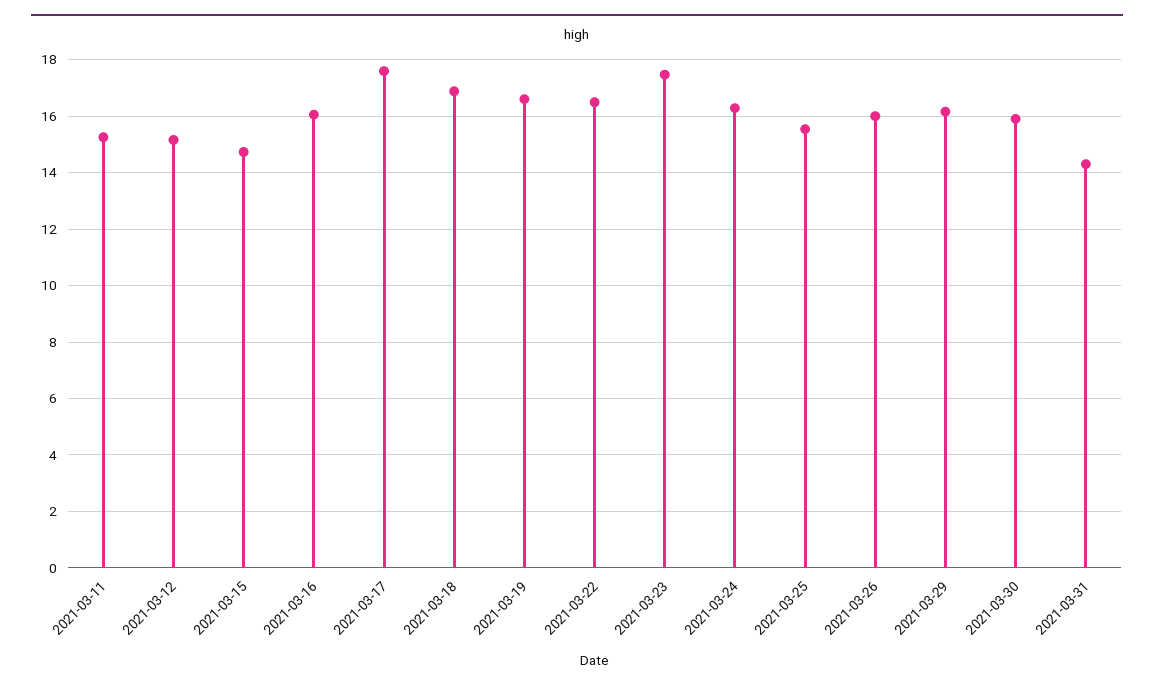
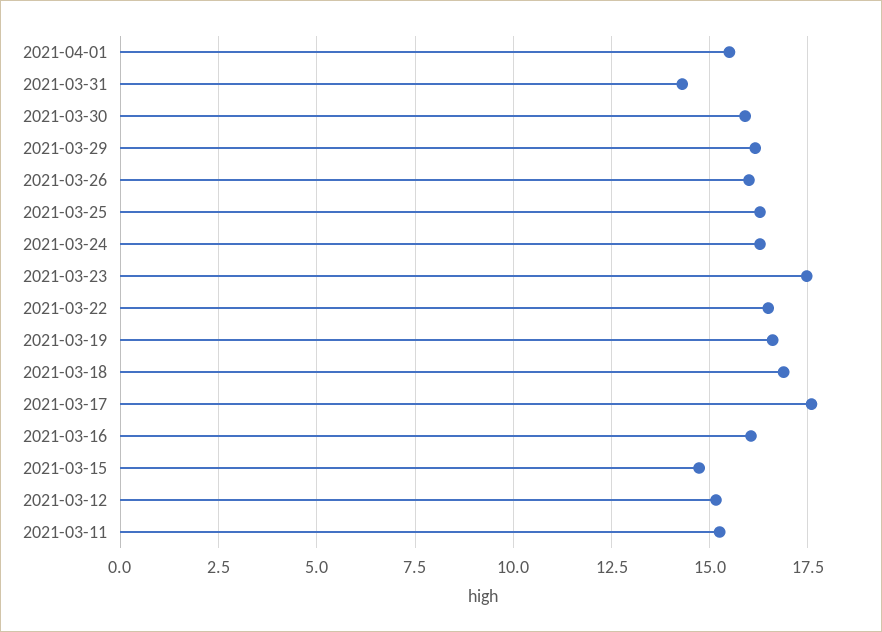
2021-03-25: 15.5 -> 16.25
2021-04-01: none -> 15.5

